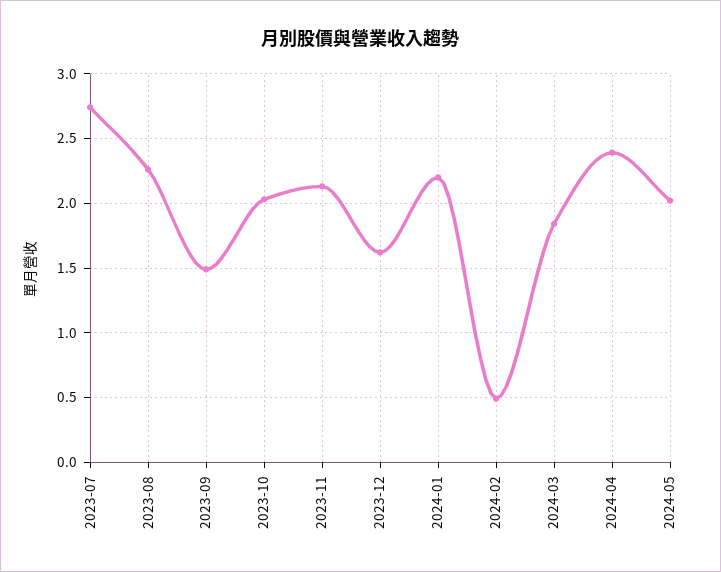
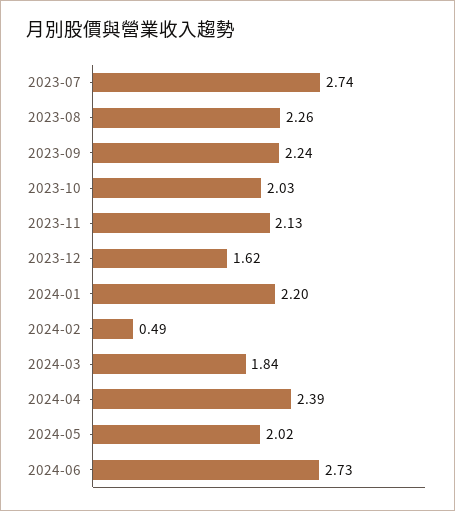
2023-09: 1.5 -> 2.24
2024-06: none -> 2.73

